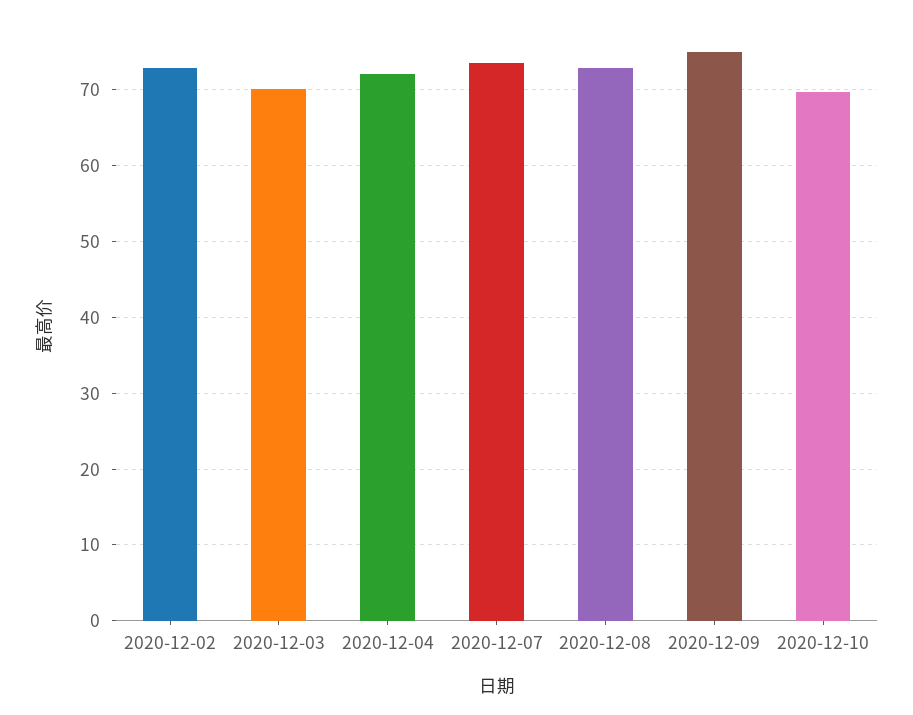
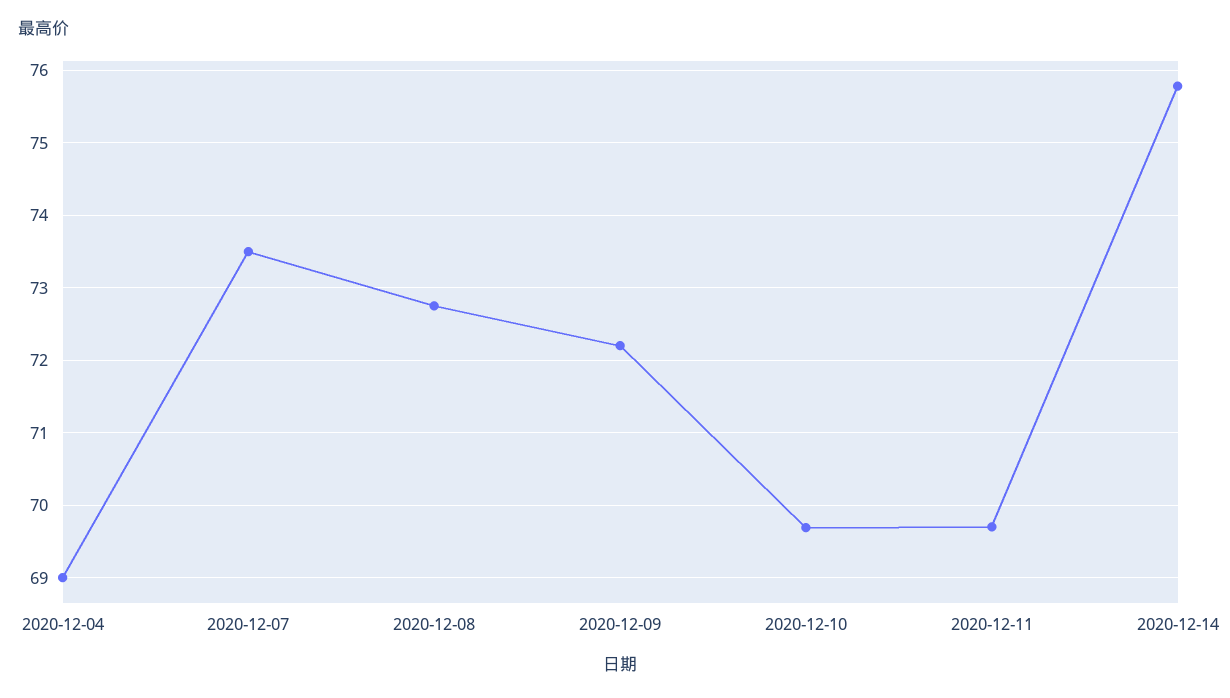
2020-12-02: 73 -> none
2020-12-03: 70 -> none
2020-12-04: 72 -> 69
2020-12-09: 75 -> 72.2
2020-12-11: none -> 69.7
2020-12-14: none -> 75.8

